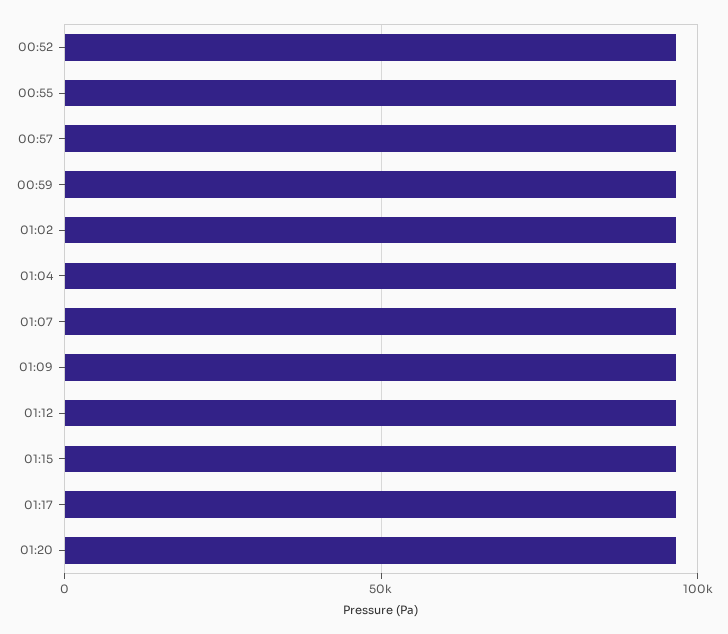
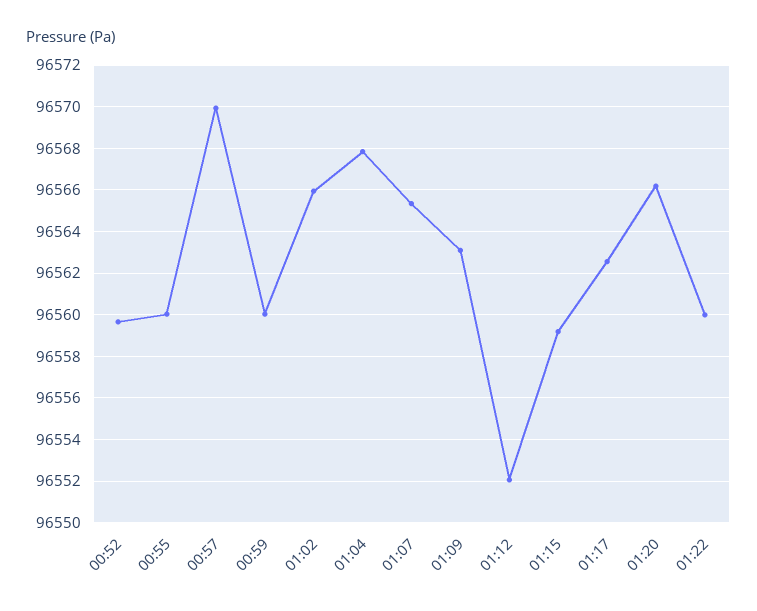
01:22: none -> 96560

